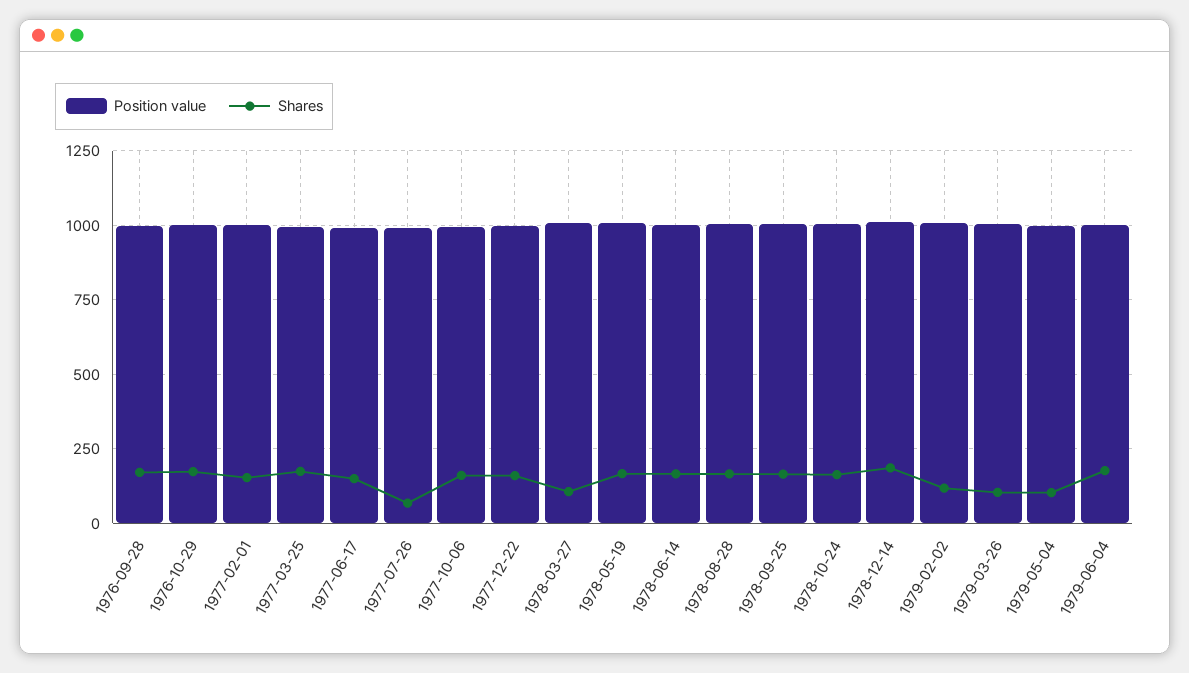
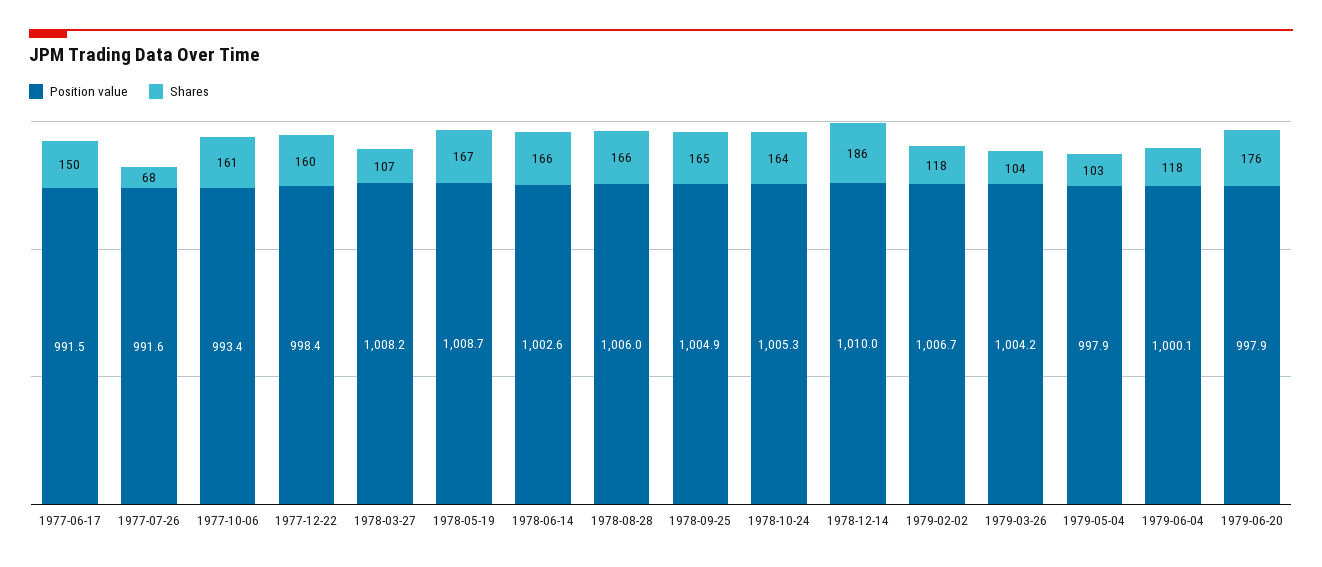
Position value, 1976-09-28: 1000 -> none
Shares, 1976-09-28: 175 -> none
Position value, 1976-10-29: 1000 -> none
Shares, 1976-10-29: 175 -> none
Position value, 1977-02-01: 1000 -> none
Shares, 1977-02-01: 150 -> none
Position value, 1977-03-25: 1000 -> none
Shares, 1977-03-25: 175 -> none
Shares, 1979-06-04: 175 -> 118
Position value, 1979-06-20: none -> 997.9
Shares, 1979-06-20: none -> 176

